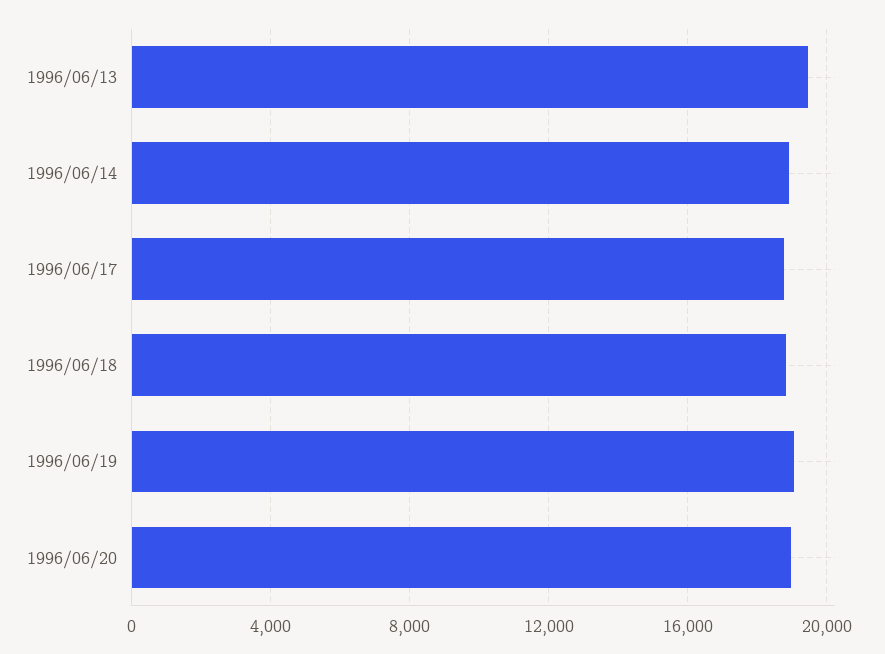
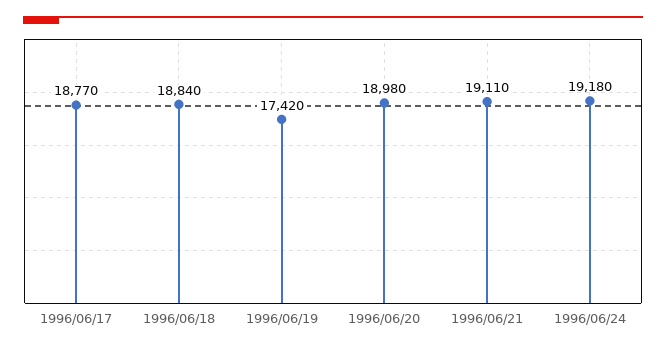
1996/06/13: 19500 -> none
1996/06/14: 19000 -> none
1996/06/19: 19000 -> 17420
1996/06/21: none -> 19110
1996/06/24: none -> 19180

